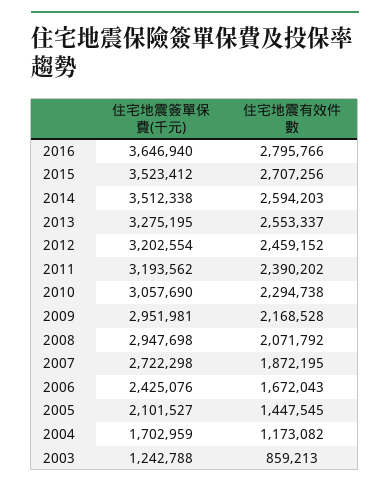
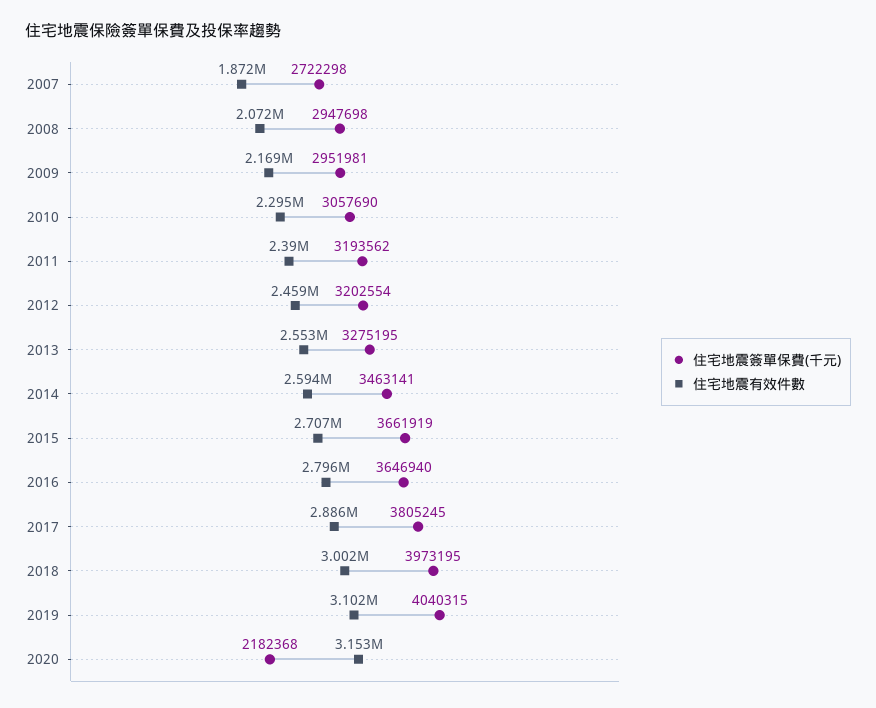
住宅地震簽單保費(千元), 2015: 3523412 -> 3661919
住宅地震簽單保費(千元), 2014: 3512338 -> 3463141
住宅地震簽單保費(千元), 2006: 2425076 -> none
住宅地震有效件數, 2006: 1672043 -> none
住宅地震簽單保費(千元), 2005: 2101527 -> none
住宅地震有效件數, 2005: 1447545 -> none
住宅地震簽單保費(千元), 2004: 1702959 -> none
住宅地震有效件數, 2004: 1173082 -> none
住宅地震簽單保費(千元), 2003: 1242788 -> none
住宅地震有效件數, 2003: 859213 -> none
住宅地震簽單保費(千元), 2017: none -> 3805245
住宅地震有效件數, 2017: none -> 2886000
住宅地震簽單保費(千元), 2018: none -> 3973195
住宅地震有效件數, 2018: none -> 3002000
住宅地震簽單保費(千元), 2019: none -> 4040315
住宅地震有效件數, 2019: none -> 3102000
住宅地震簽單保費(千元), 2020: none -> 2182368
住宅地震有效件數, 2020: none -> 3153000

